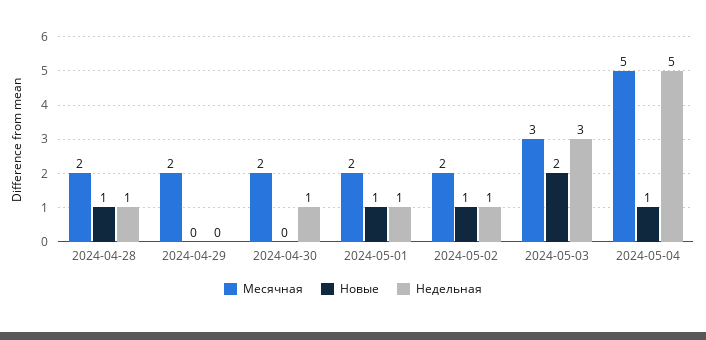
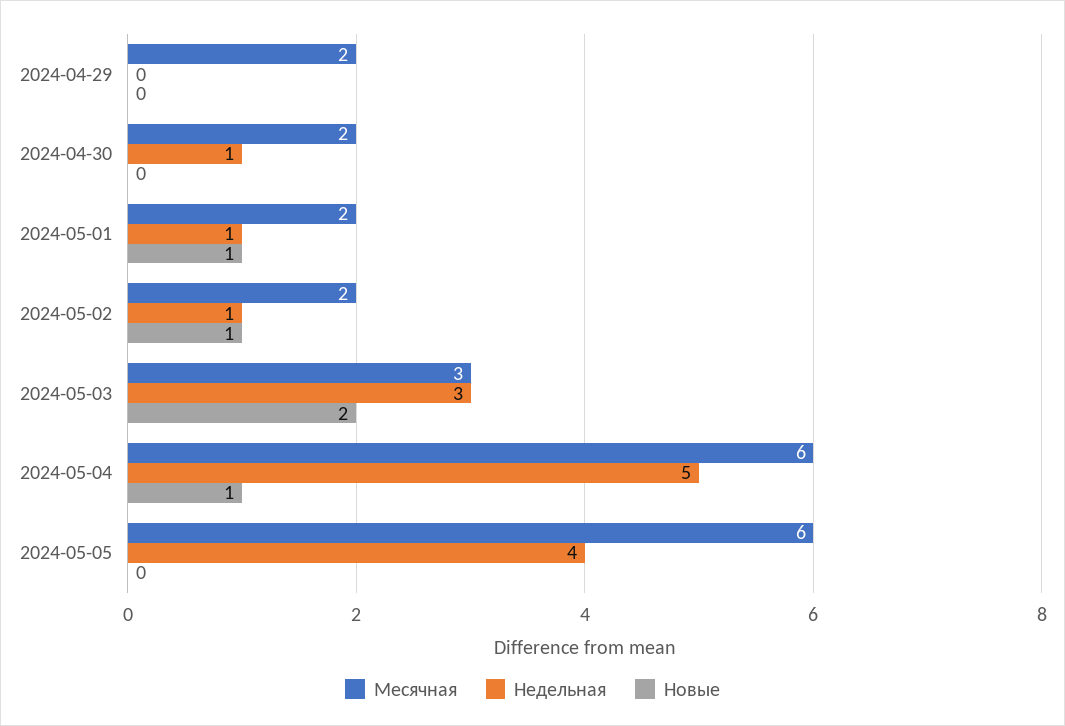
Месячная, 2024-04-28: 2 -> none
Новые, 2024-04-28: 1 -> none
Недельная, 2024-04-28: 1 -> none
Месячная, 2024-05-04: 5 -> 6
Месячная, 2024-05-05: none -> 6
Недельная, 2024-05-05: none -> 4
Новые, 2024-05-05: none -> 0

